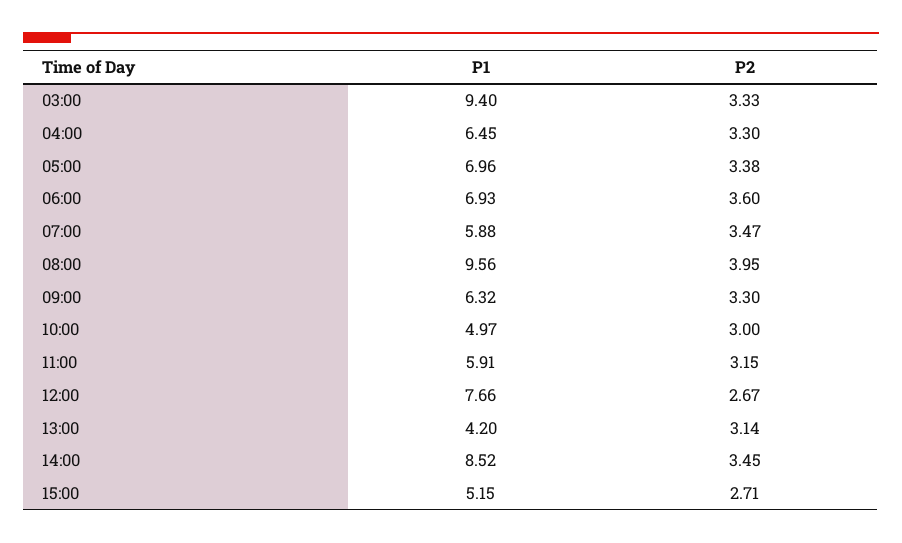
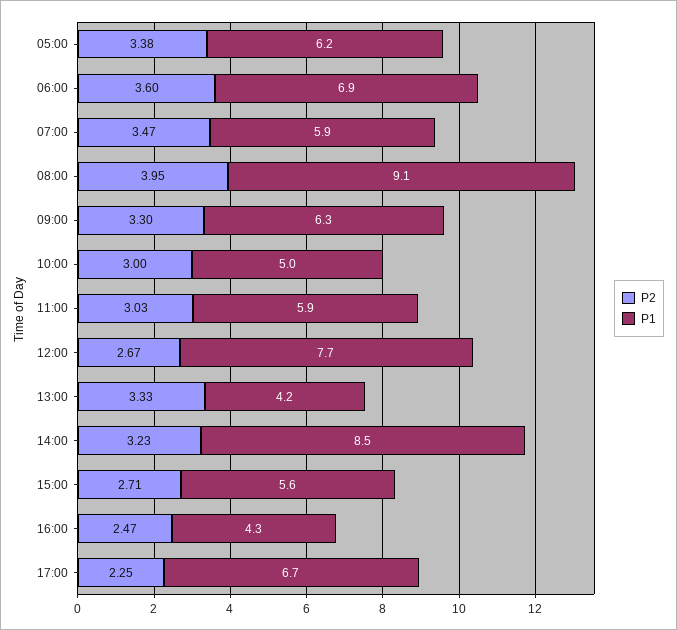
P1, 03:00: 9.4 -> none
P2, 03:00: 3.33 -> none
P1, 04:00: 6.45 -> none
P2, 04:00: 3.3 -> none
P1, 05:00: 6.96 -> 6.2
P1, 08:00: 9.56 -> 9.1
P2, 11:00: 3.15 -> 3.03
P2, 13:00: 3.14 -> 3.33
P2, 14:00: 3.45 -> 3.23
P1, 15:00: 5.15 -> 5.6
P2, 16:00: none -> 2.47
P1, 16:00: none -> 4.3
P2, 17:00: none -> 2.25
P1, 17:00: none -> 6.7

